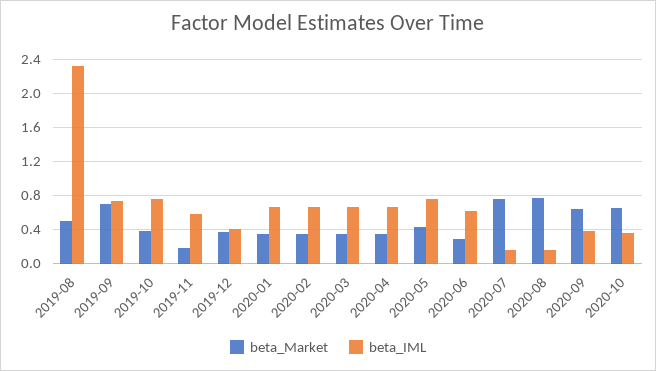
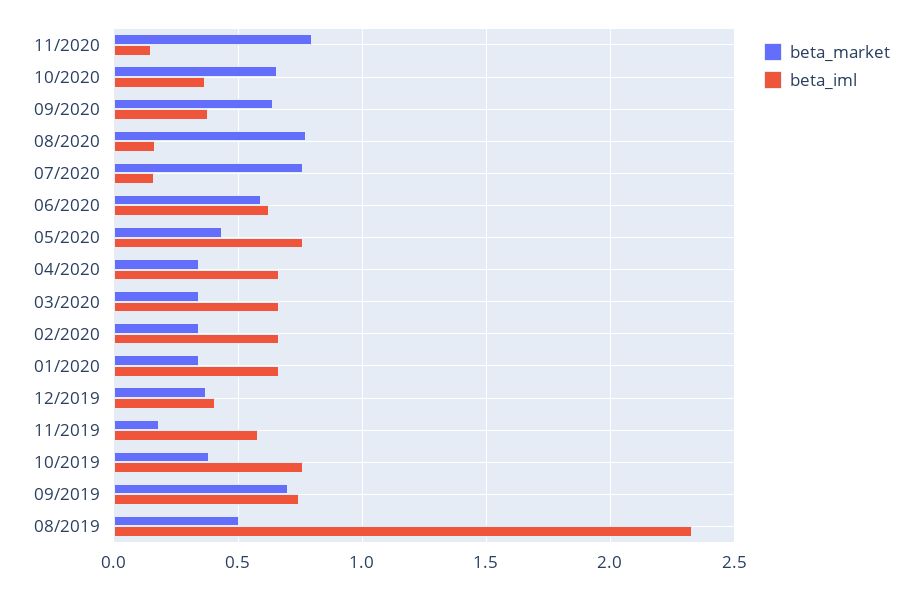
beta_Market, 2020-06: 0.3 -> 0.6
beta_Market, 11/2020: none -> 0.8
beta_IML, 11/2020: none -> 0.15

